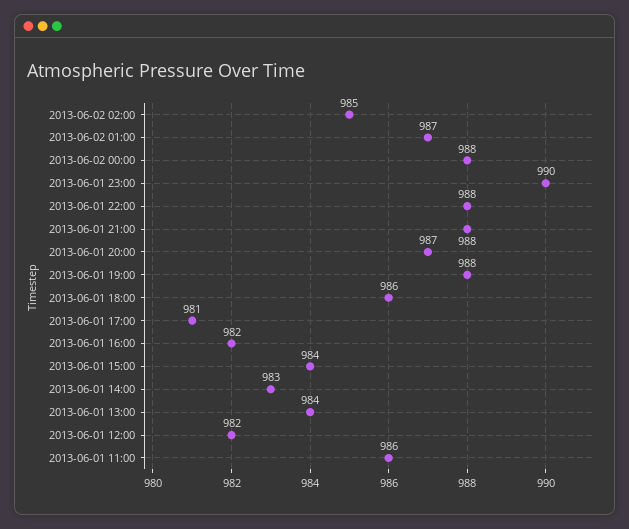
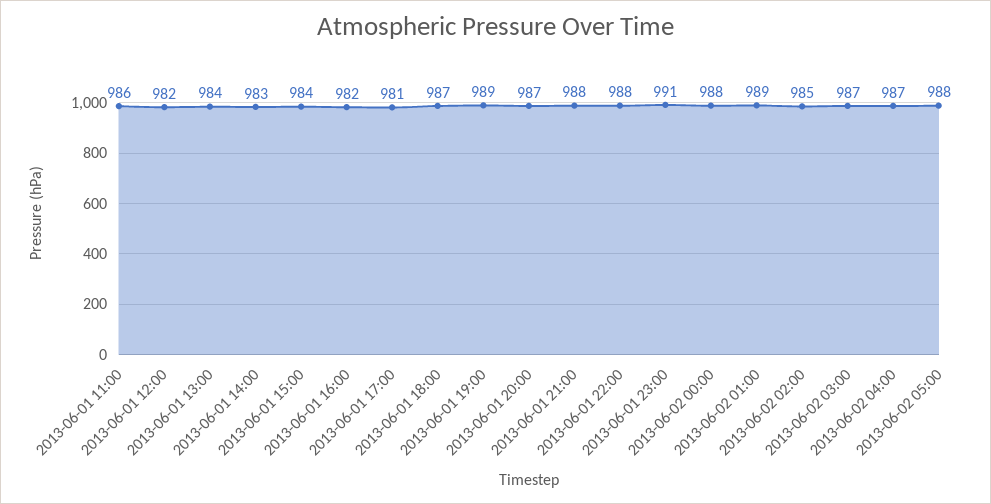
2013-06-02 01:00: 987 -> 989
2013-06-01 23:00: 990 -> 991
2013-06-01 19:00: 988 -> 989
2013-06-01 18:00: 986 -> 987
2013-06-02 03:00: none -> 987
2013-06-02 04:00: none -> 987
2013-06-02 05:00: none -> 988

